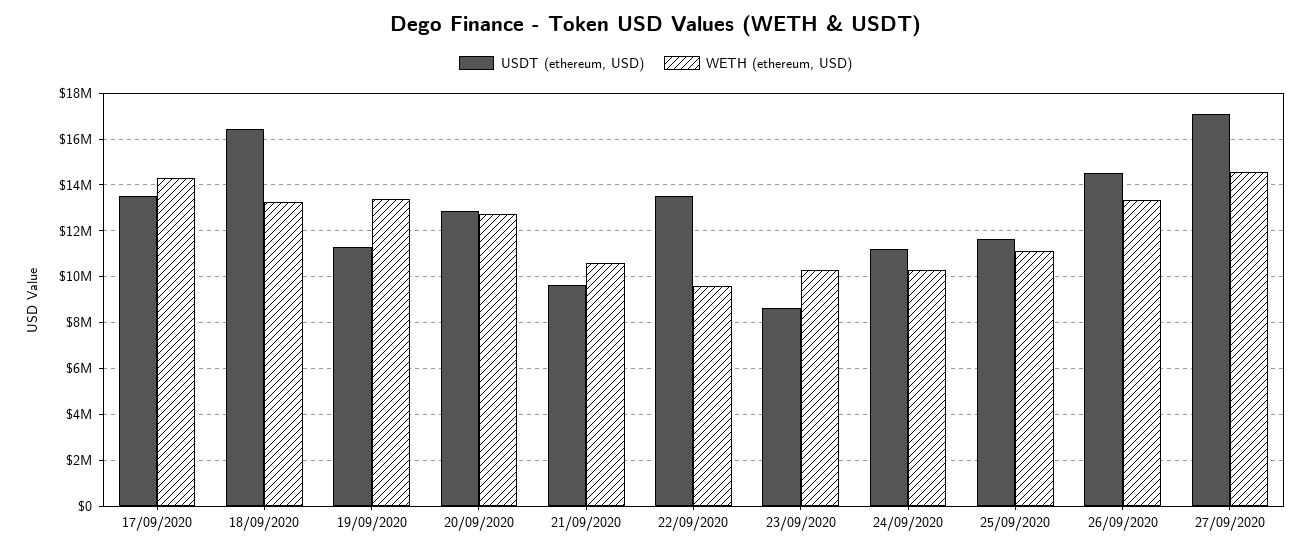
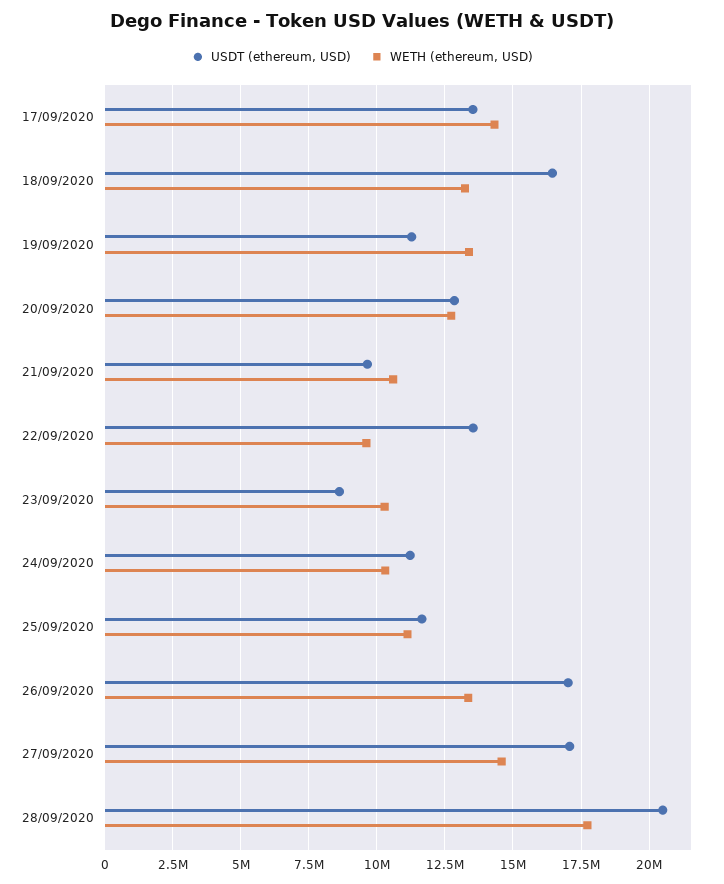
USDT (ethereum, USD), 26/09/2020: 14500000 -> 17000000
USDT (ethereum, USD), 28/09/2020: none -> 20500000
WETH (ethereum, USD), 28/09/2020: none -> 17750000

